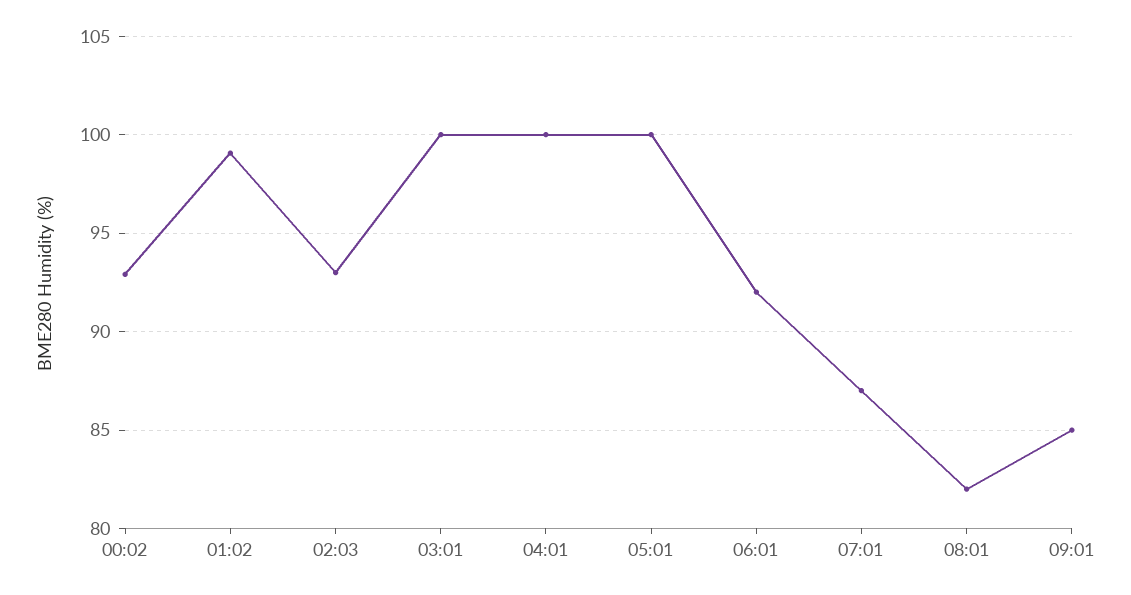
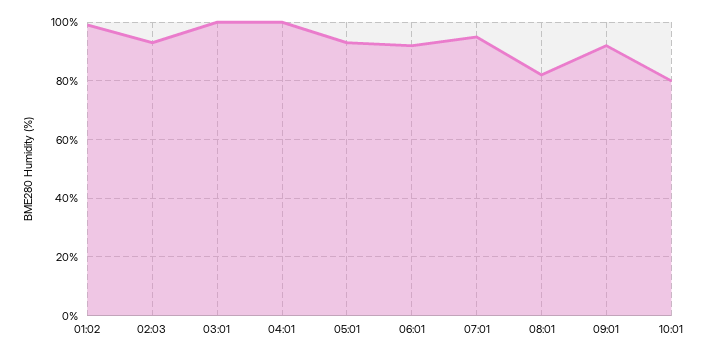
00:02: 93 -> none
05:01: 100 -> 92.5
07:01: 87 -> 95
09:01: 85 -> 92.5
10:01: none -> 80

